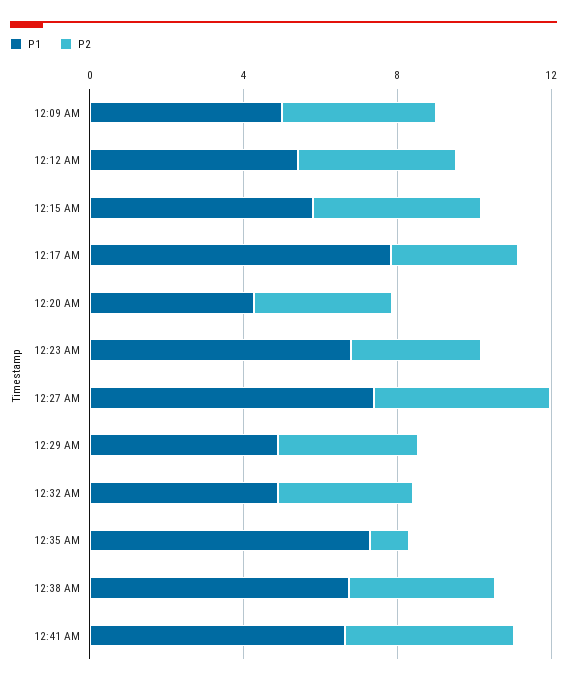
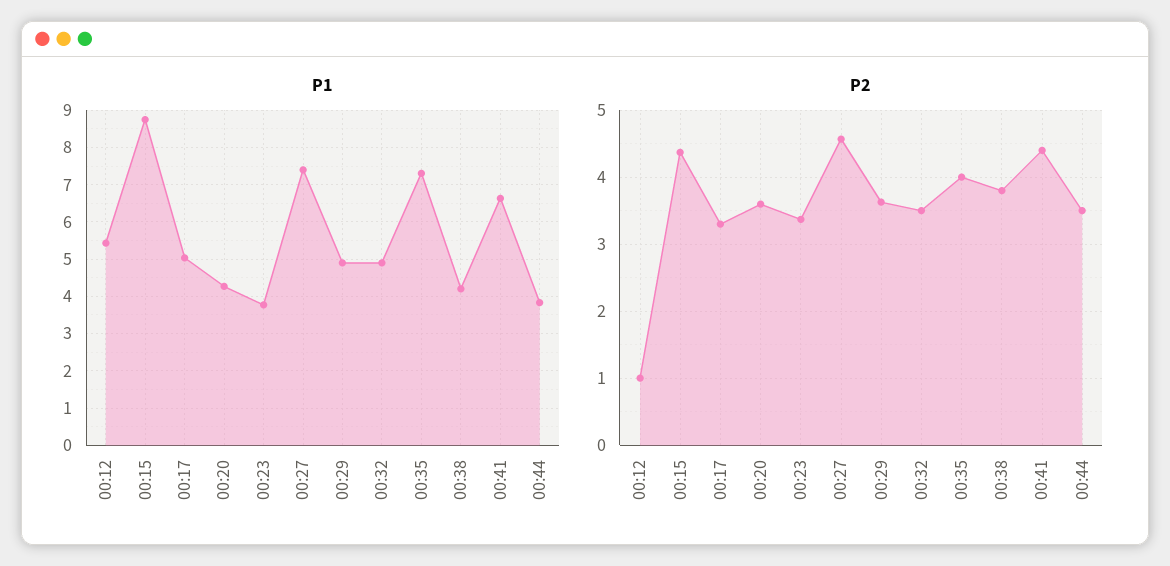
P1, 12:09 AM: 5 -> none
P2, 12:09 AM: 4 -> none
P2, 12:12 AM: 4 -> 1
P1, 12:15 AM: 6 -> 8.8
P1, 12:17 AM: 8 -> 5
P1, 12:23 AM: 7 -> 3.8
P2, 12:35 AM: 1 -> 4
P1, 12:38 AM: 7 -> 4.2
P1, 00:44: none -> 3.8
P2, 00:44: none -> 3.5

